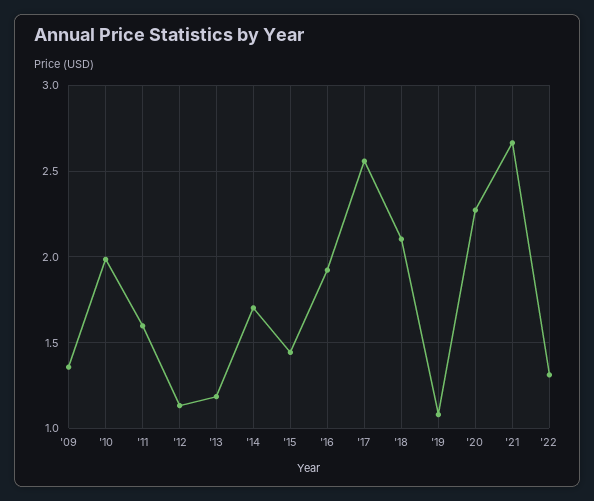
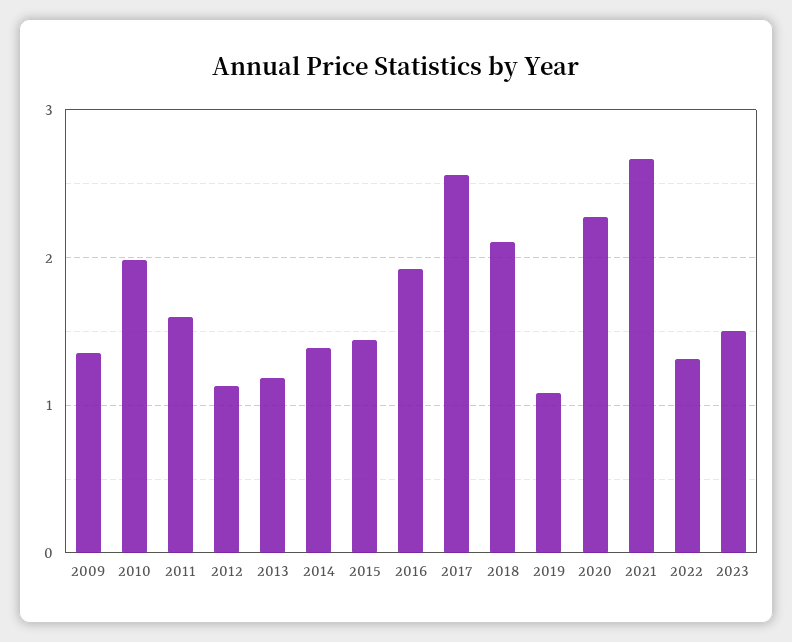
'14: 1.7 -> 1.4
2023: none -> 1.5

